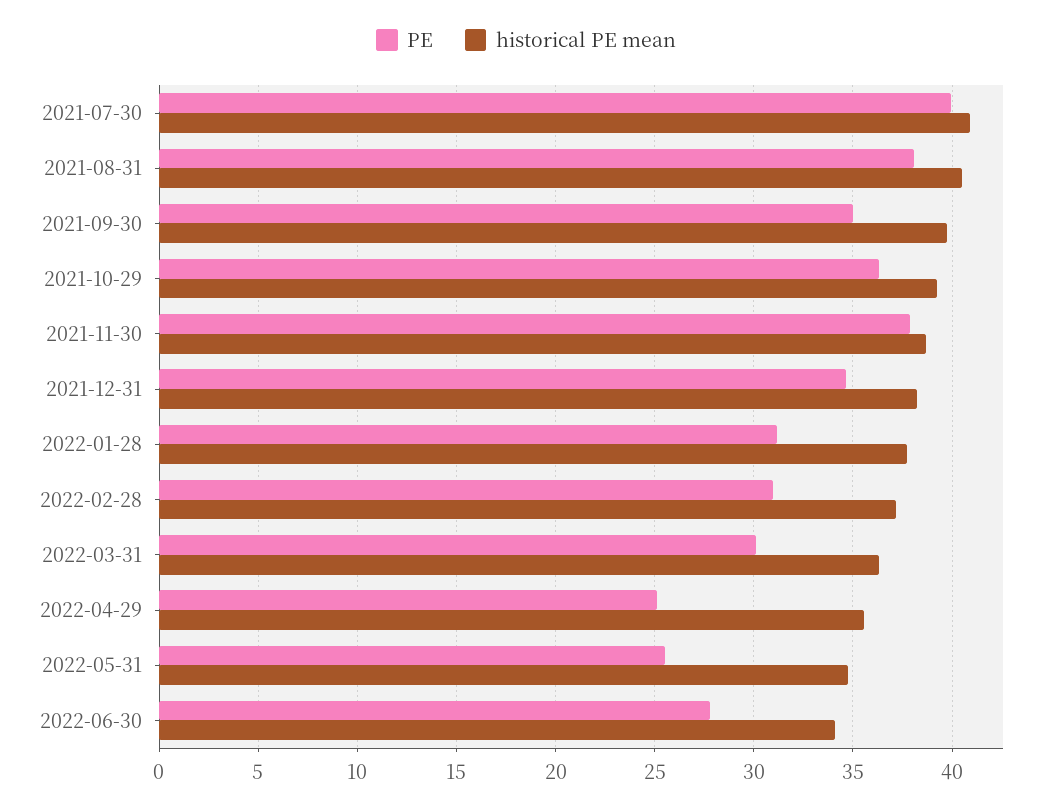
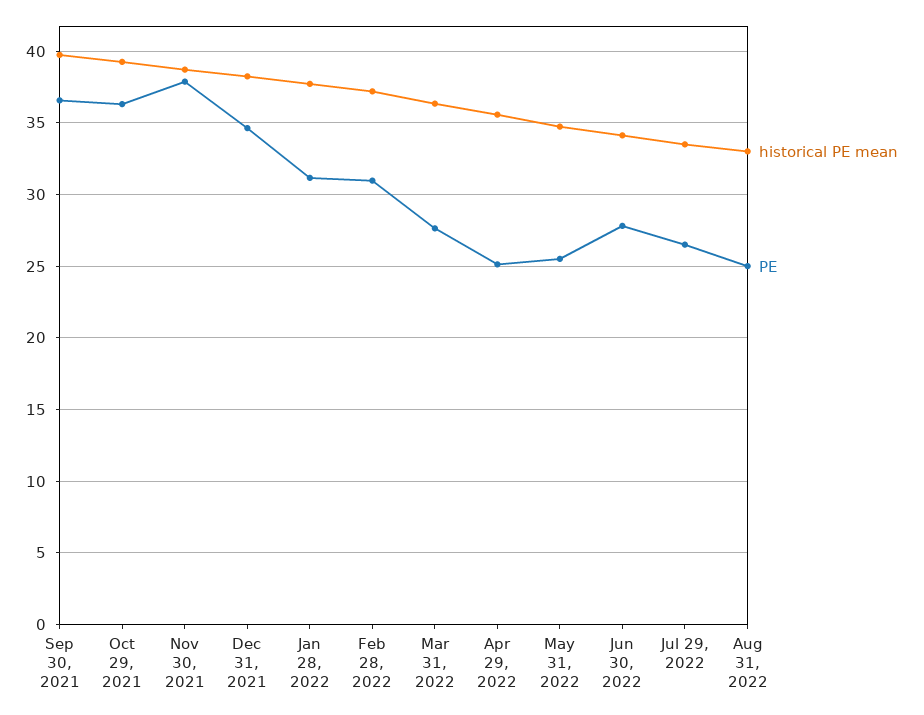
PE, 2021-07-30: 40 -> none
historical PE mean, 2021-07-30: 41 -> none
PE, 2021-08-31: 38 -> none
historical PE mean, 2021-08-31: 40.5 -> none
PE, 2021-09-30: 35 -> 36.5
PE, 2022-03-31: 30 -> 27.5
historical PE mean, Jul 29, 2022: none -> 33.5
PE, Jul 29, 2022: none -> 26.5
historical PE mean, Aug 31, 2022: none -> 33
PE, Aug 31, 2022: none -> 25

